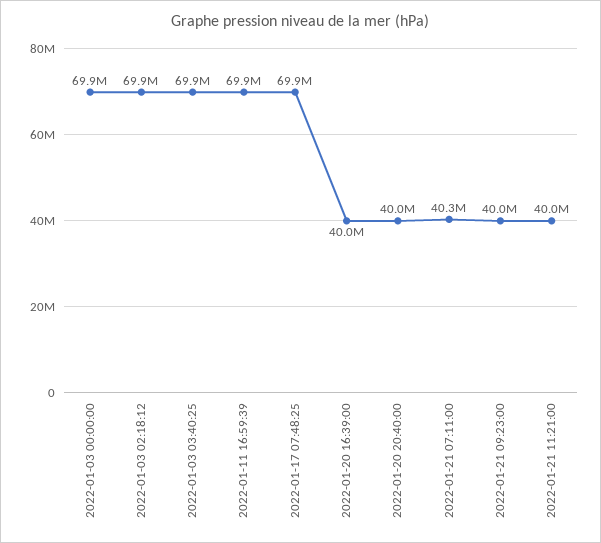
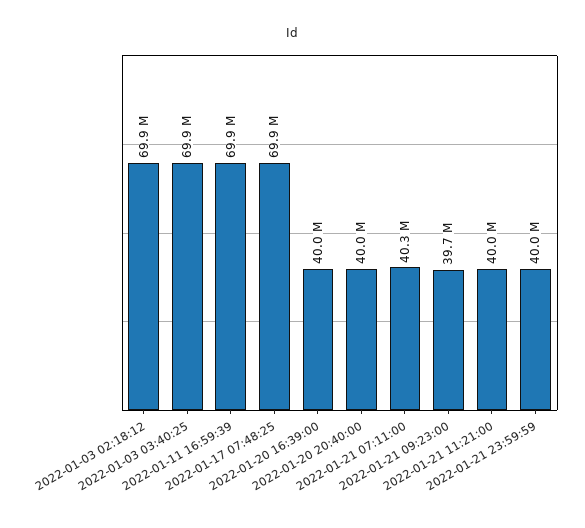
2022-01-03 00:00:00: 69900000 -> none
2022-01-21 09:23:00: 40000000 -> 39700000
2022-01-21 23:59:59: none -> 40000000

